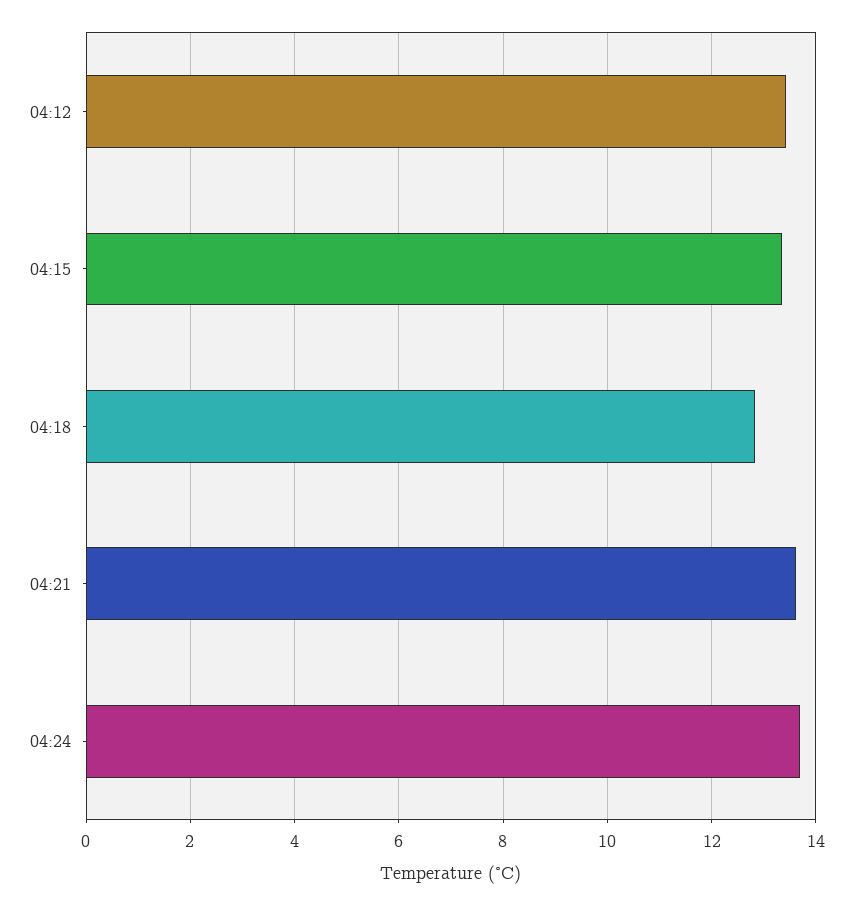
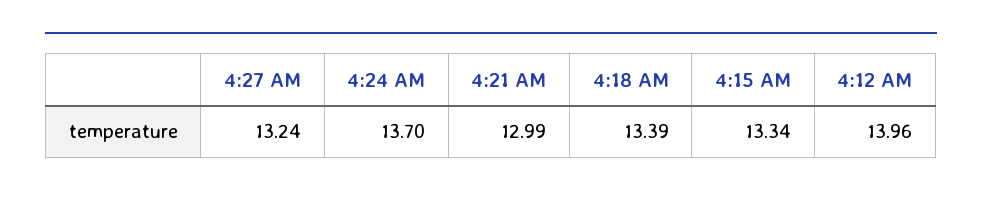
04:12: 13.4 -> 13.96
04:18: 12.8 -> 13.39
04:21: 13.6 -> 12.99
4:27 AM: none -> 13.24

